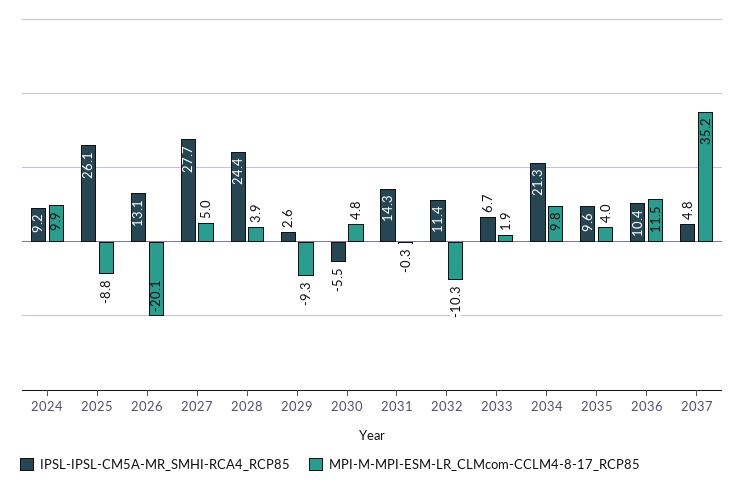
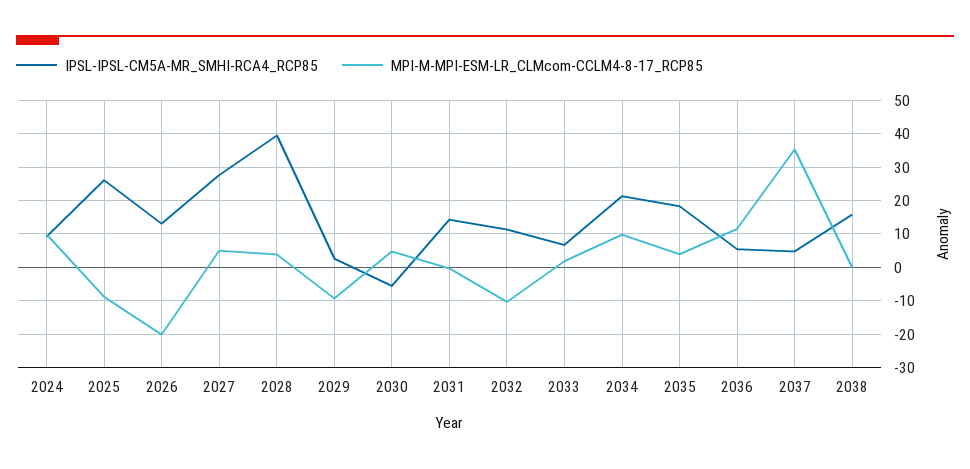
IPSL-IPSL-CM5A-MR_SMHI-RCA4_RCP85, 2028: 24.4 -> 40
IPSL-IPSL-CM5A-MR_SMHI-RCA4_RCP85, 2035: 9.6 -> 18
IPSL-IPSL-CM5A-MR_SMHI-RCA4_RCP85, 2036: 10.4 -> 6
IPSL-IPSL-CM5A-MR_SMHI-RCA4_RCP85, 2038: none -> 16
MPI-M-MPI-ESM-LR_CLMcom-CCLM4-8-17_RCP85, 2038: none -> 0

